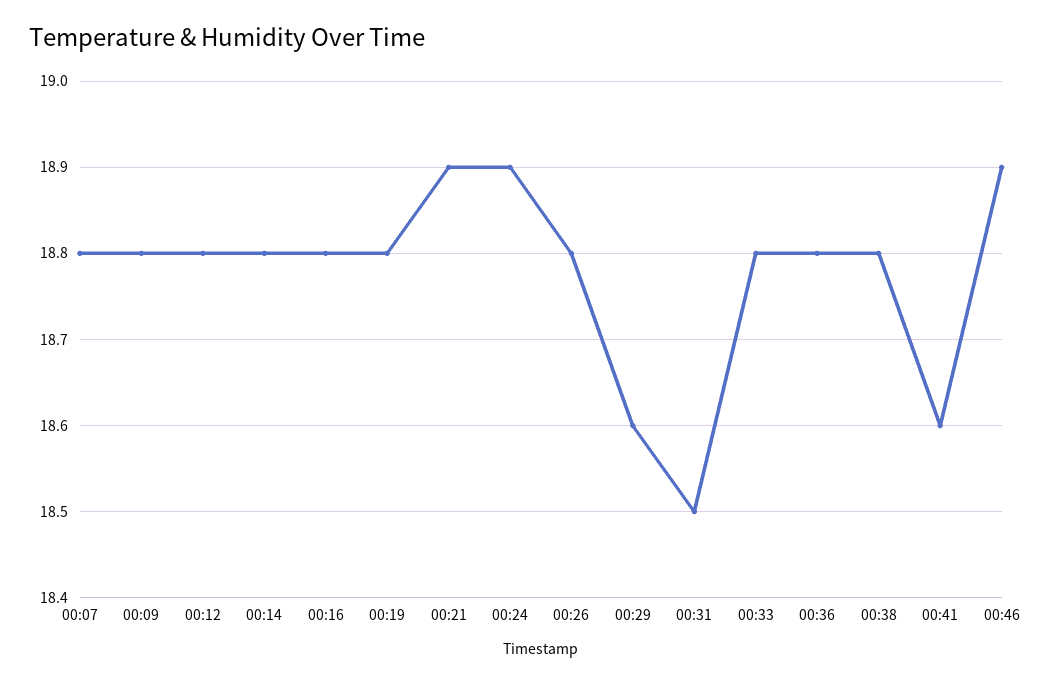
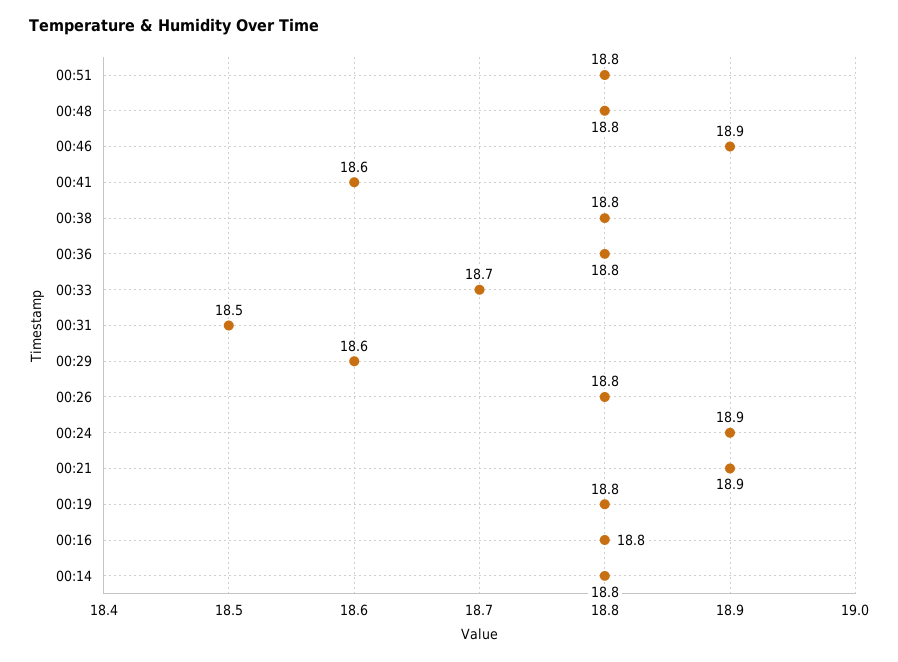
00:07: 18.8 -> none
00:09: 18.8 -> none
00:12: 18.8 -> none
00:33: 18.8 -> 18.7
00:51: none -> 18.8
00:48: none -> 18.8

